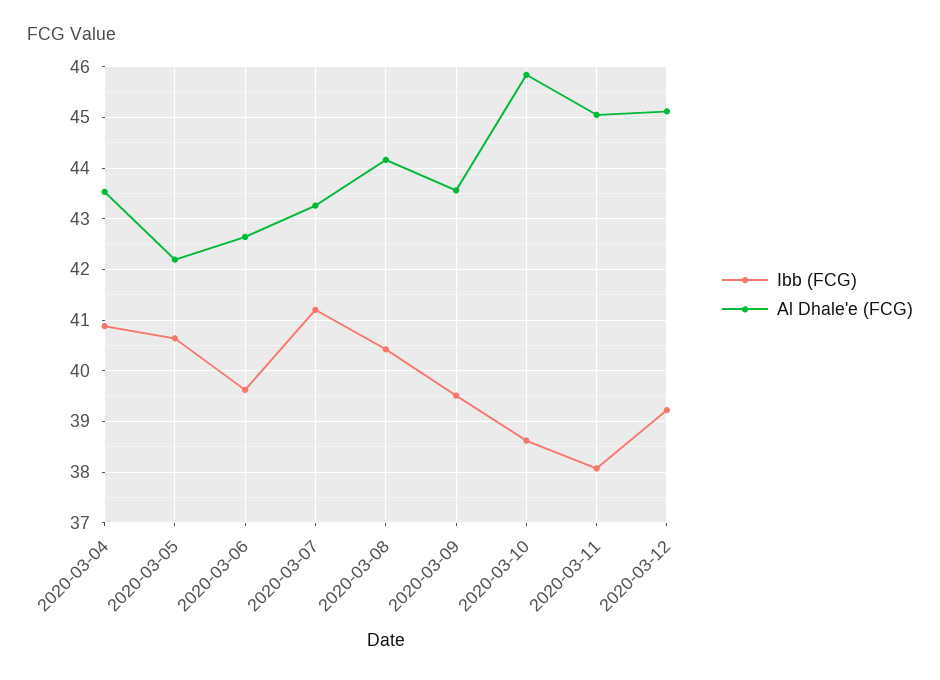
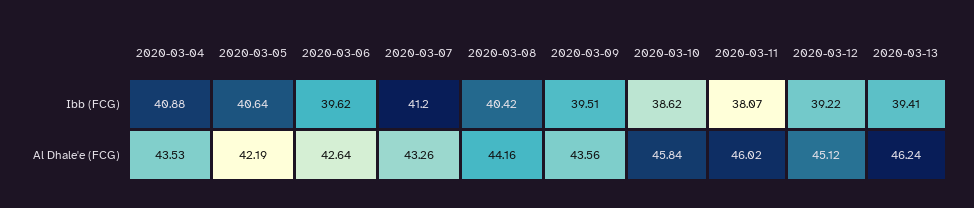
Al Dhale'e (FCG), 2020-03-11: 45 -> 46.02
Ibb (FCG), 2020-03-13: none -> 39.41
Al Dhale'e (FCG), 2020-03-13: none -> 46.24

